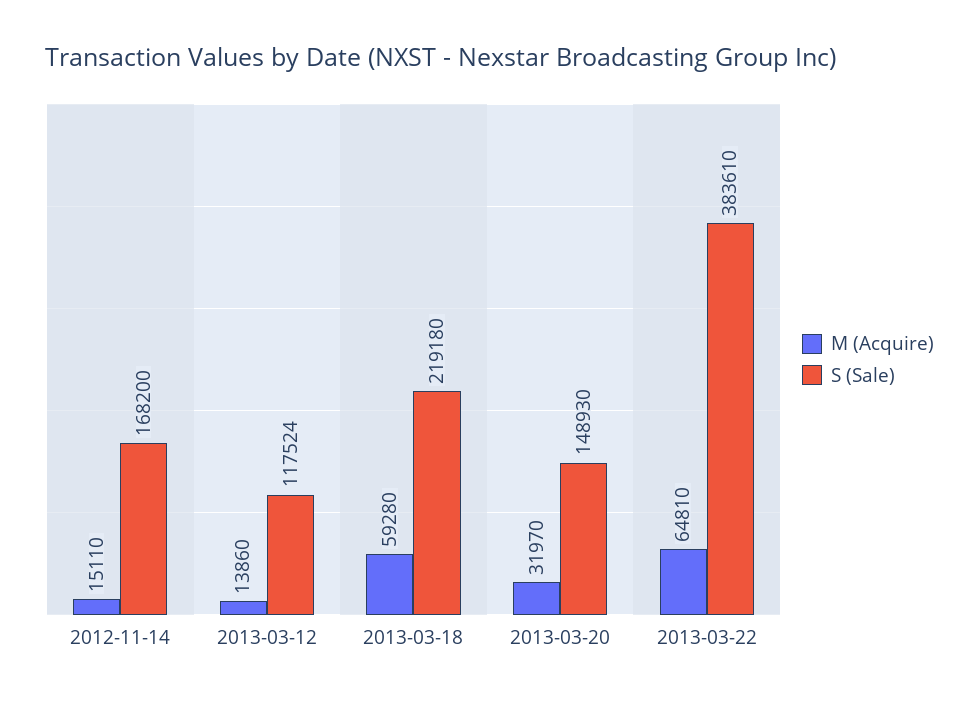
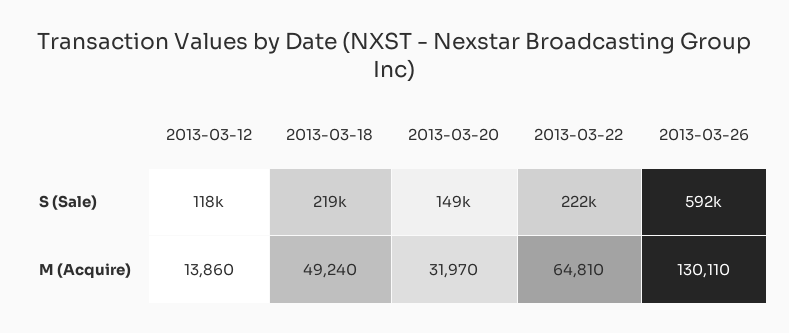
M (Acquire), 2012-11-14: 15110 -> none
S (Sale), 2012-11-14: 168200 -> none
M (Acquire), 2013-03-18: 59280 -> 49240
S (Sale), 2013-03-22: 383610 -> 222000
S (Sale), 2013-03-26: none -> 592000
M (Acquire), 2013-03-26: none -> 130110

